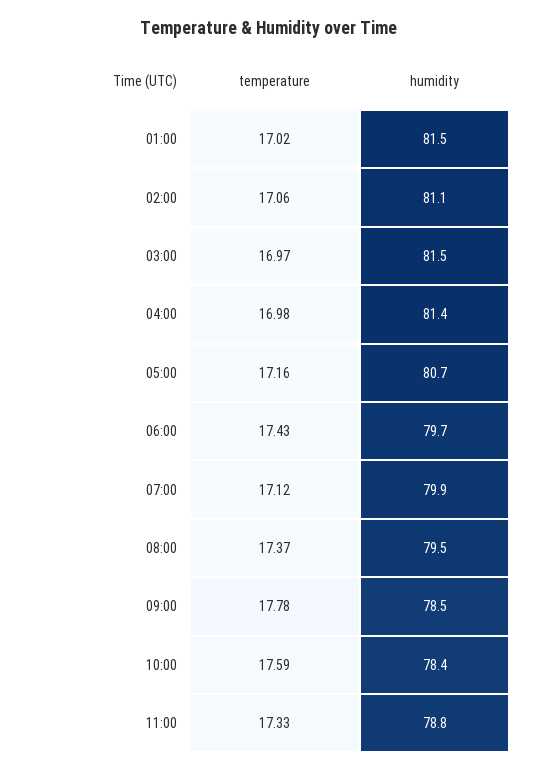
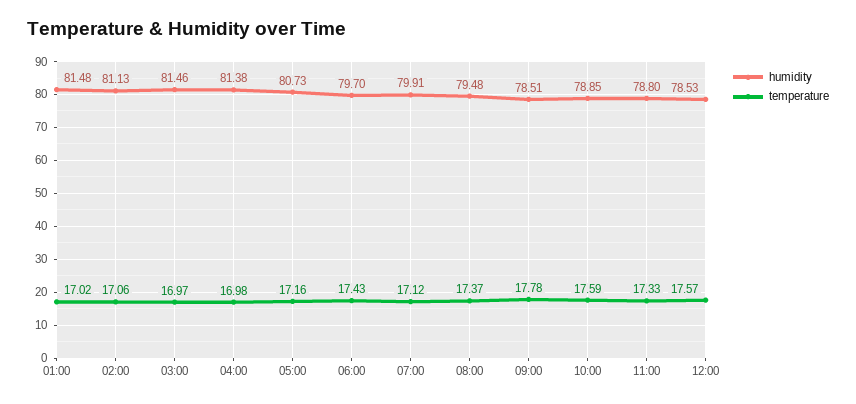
humidity, 10:00: 78.4 -> 78.85
humidity, 12:00: none -> 78.53
temperature, 12:00: none -> 17.57

